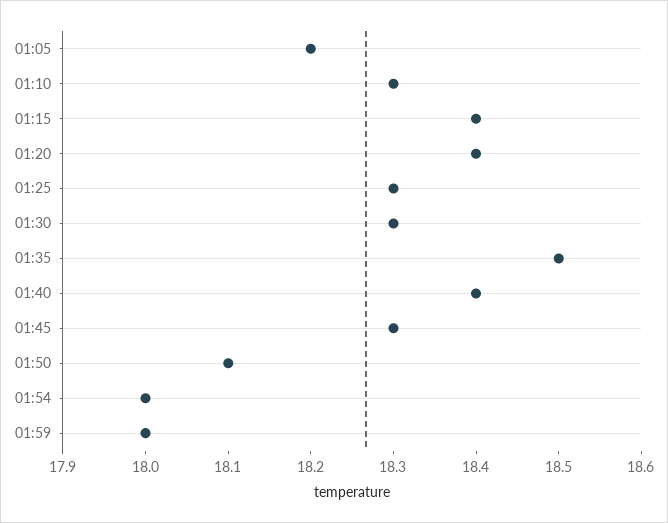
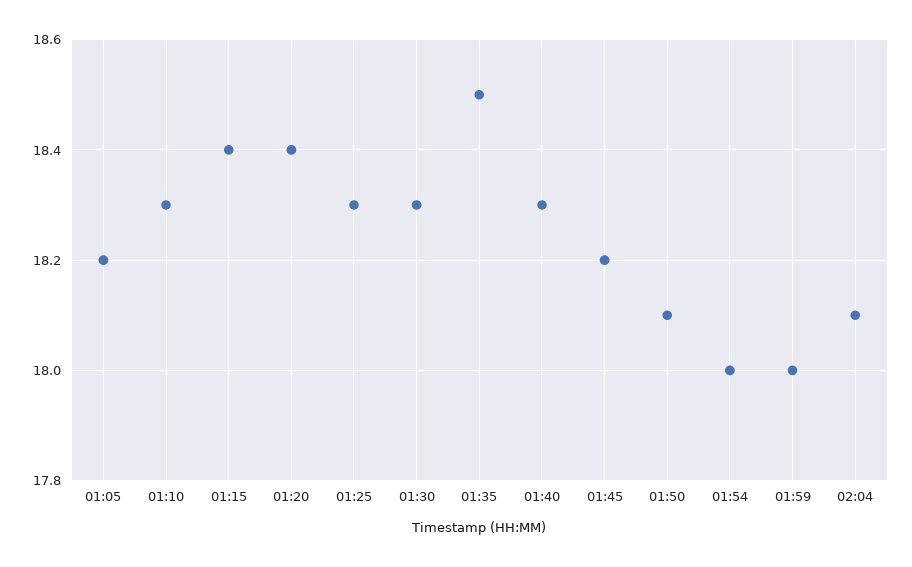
01:40: 18.4 -> 18.3
01:45: 18.3 -> 18.2
02:04: none -> 18.1

